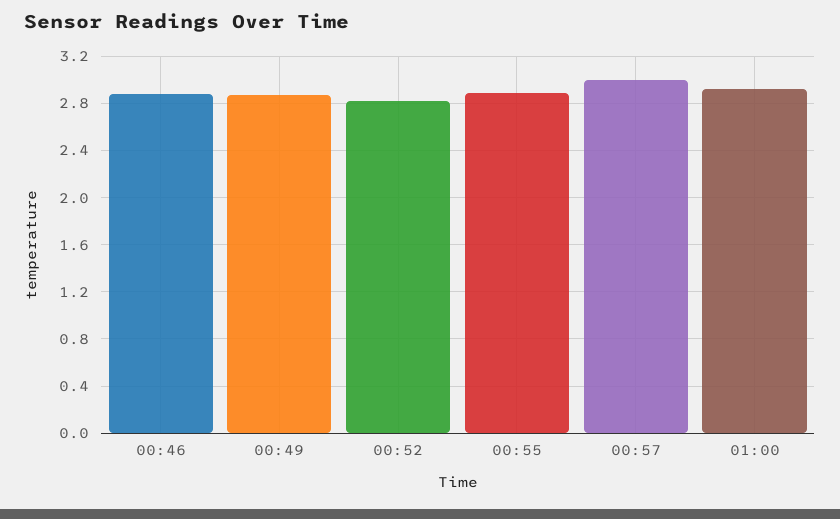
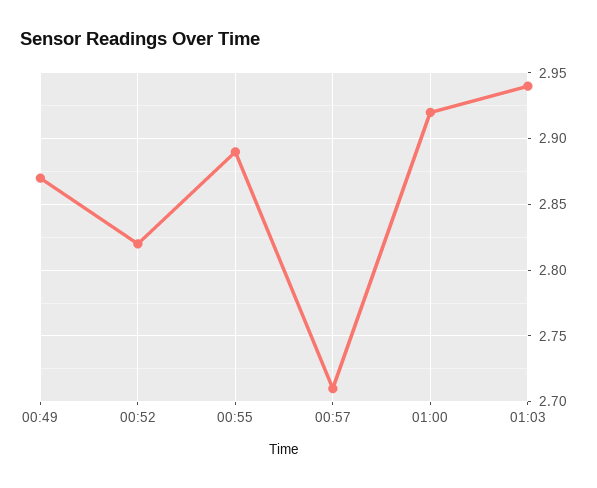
00:46: 2.9 -> none
00:57: 3 -> 2.71
01:03: none -> 2.94

